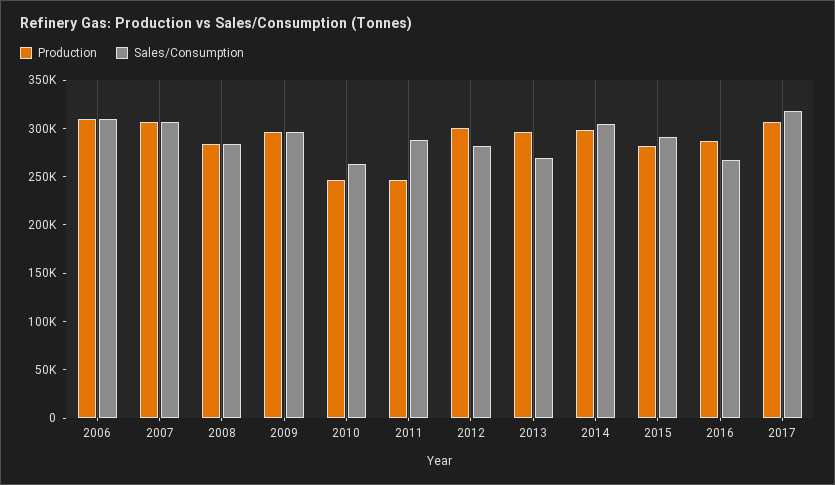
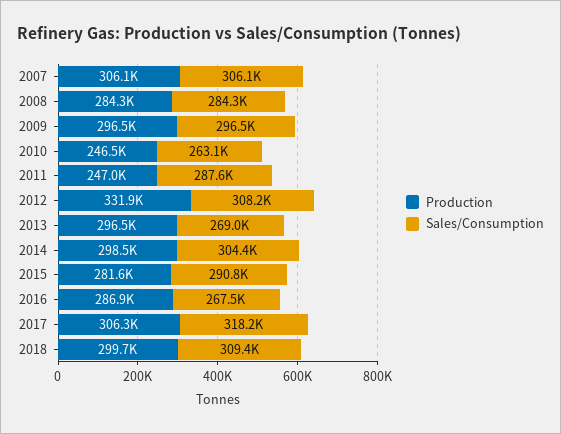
Production, 2006: 310000 -> none
Sales/Consumption, 2006: 310000 -> none
Production, 2012: 300000 -> 331900
Sales/Consumption, 2012: 280000 -> 308200
Production, 2018: none -> 299700
Sales/Consumption, 2018: none -> 309400

